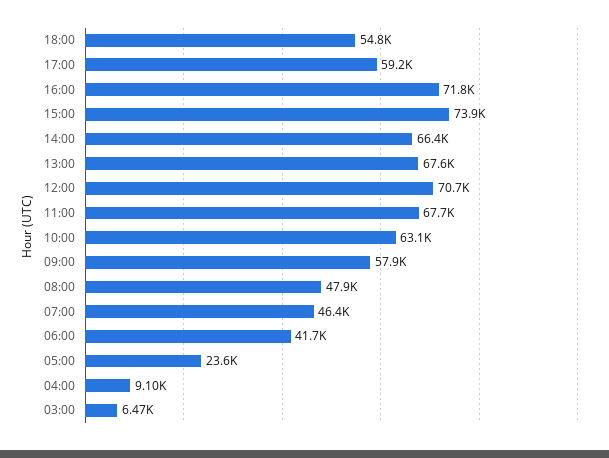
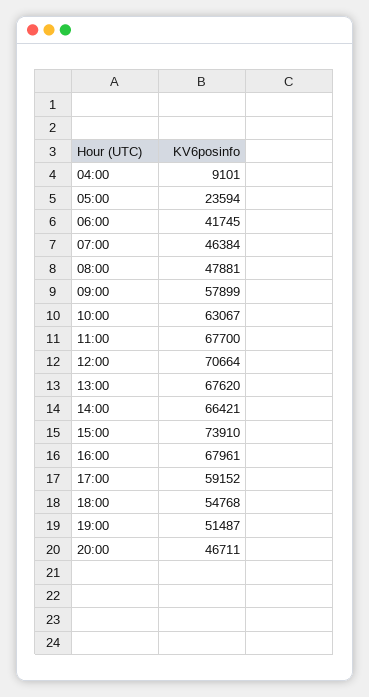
16:00: 71800 -> 67961
03:00: 6470 -> none
19:00: none -> 51487
20:00: none -> 46711

